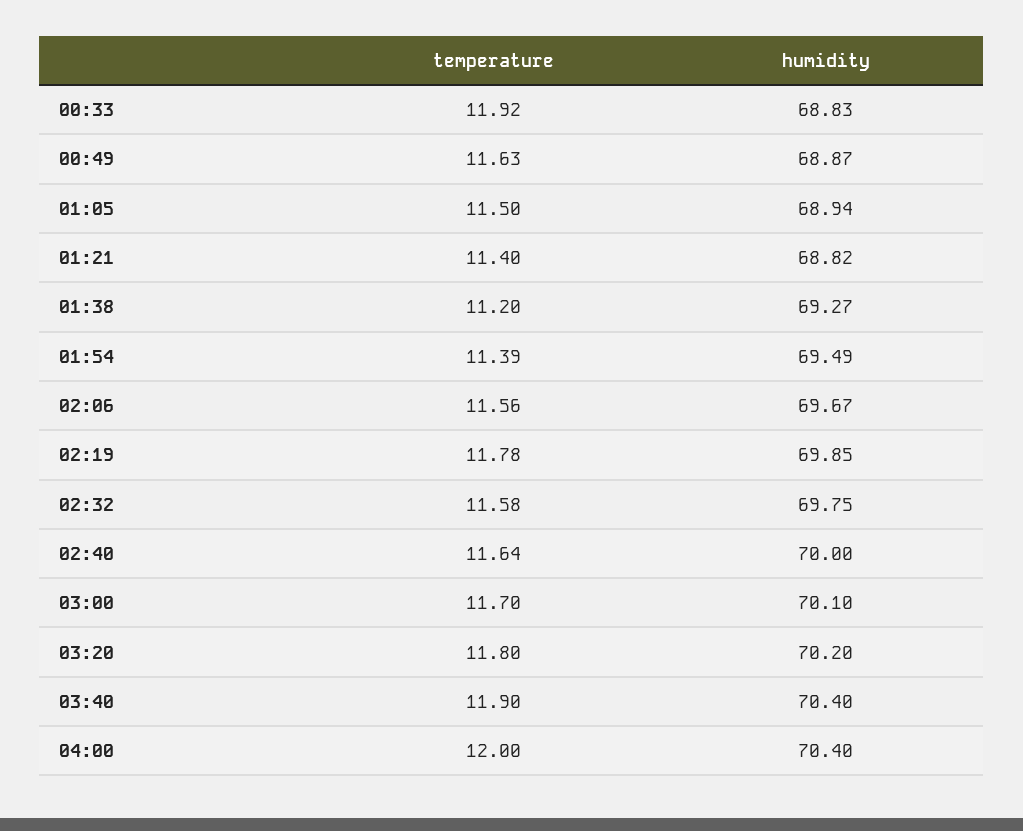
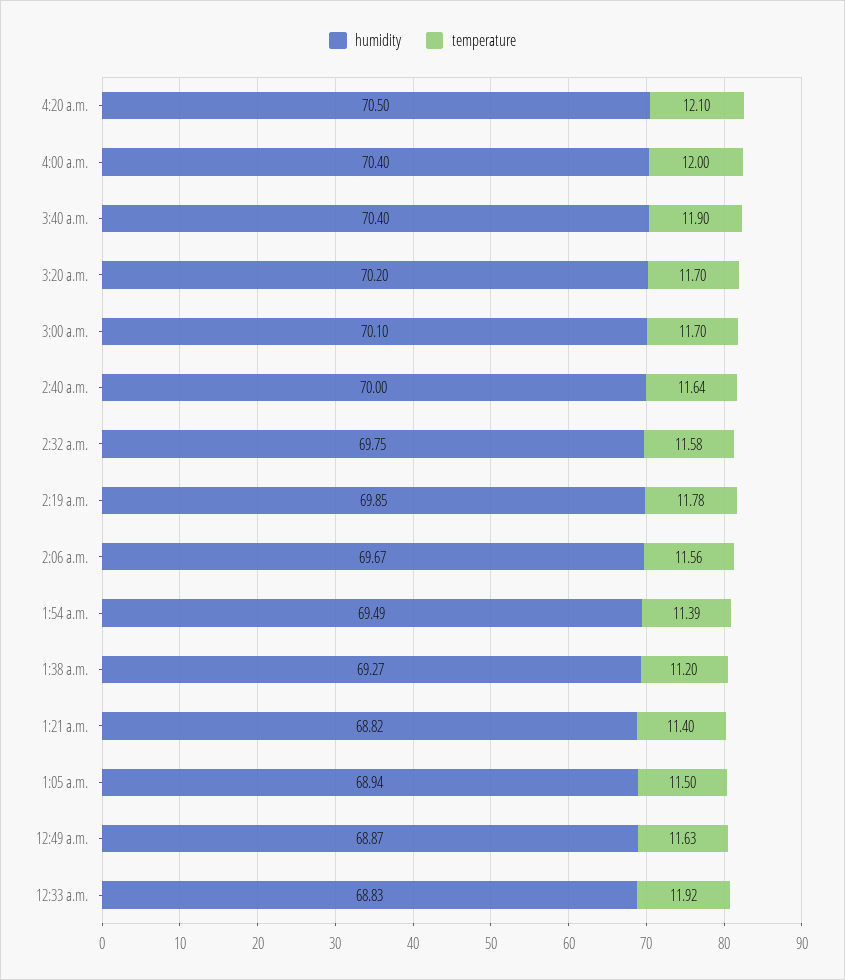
temperature, 03:20: 11.8 -> 11.7
humidity, 4:20 a.m.: none -> 70.5
temperature, 4:20 a.m.: none -> 12.1

